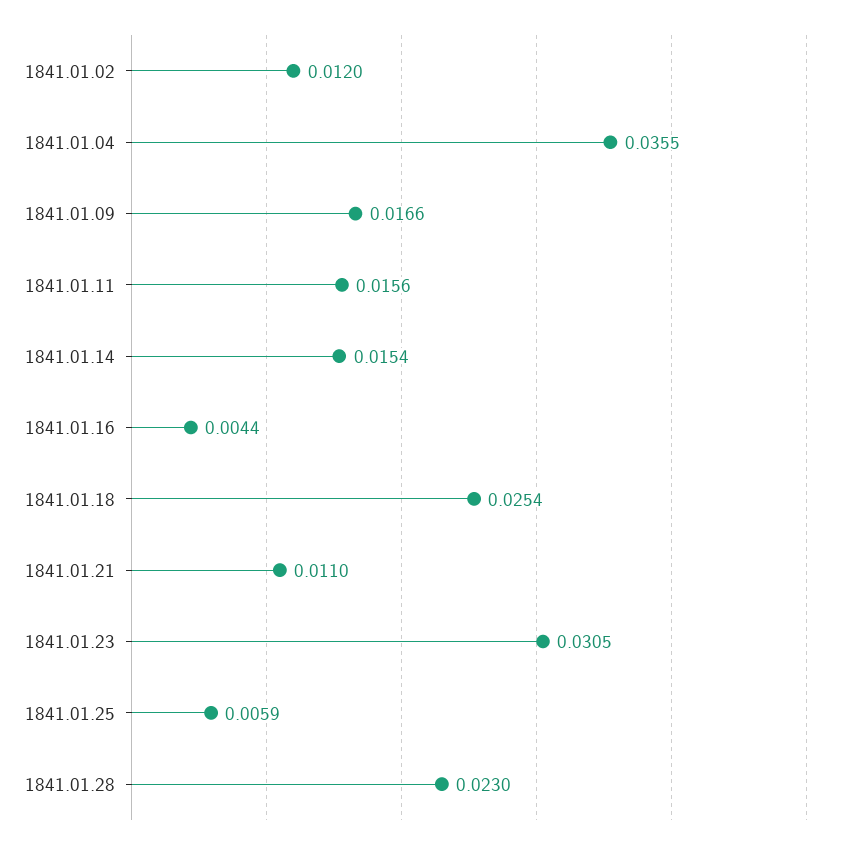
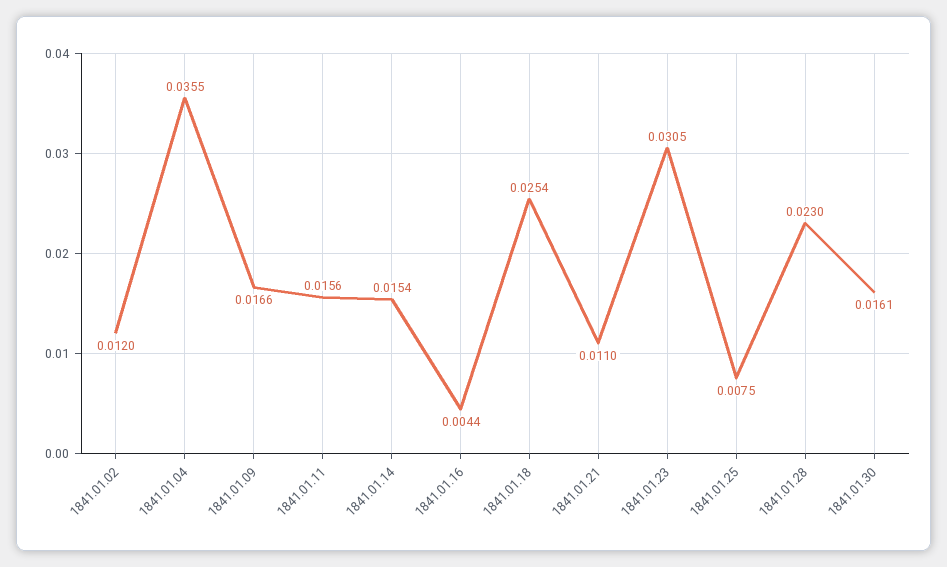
1841.01.25: 0.0059 -> 0.0075
1841.01.30: none -> 0.0161

